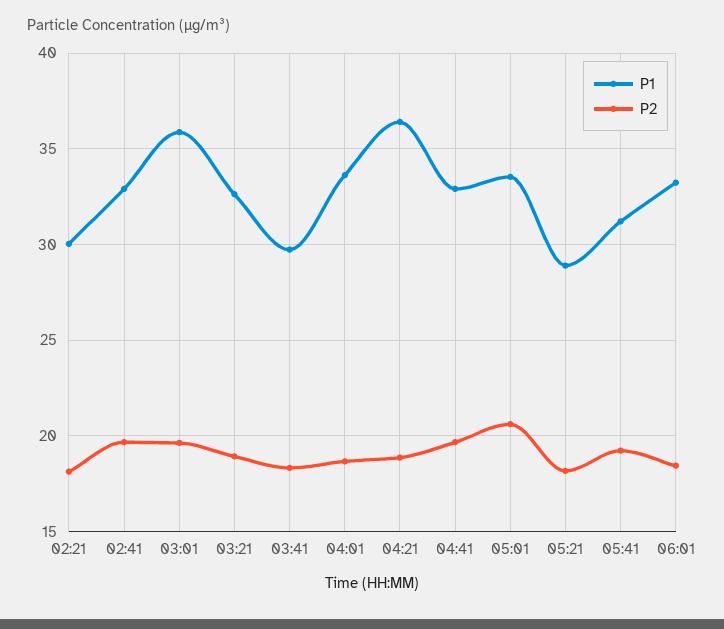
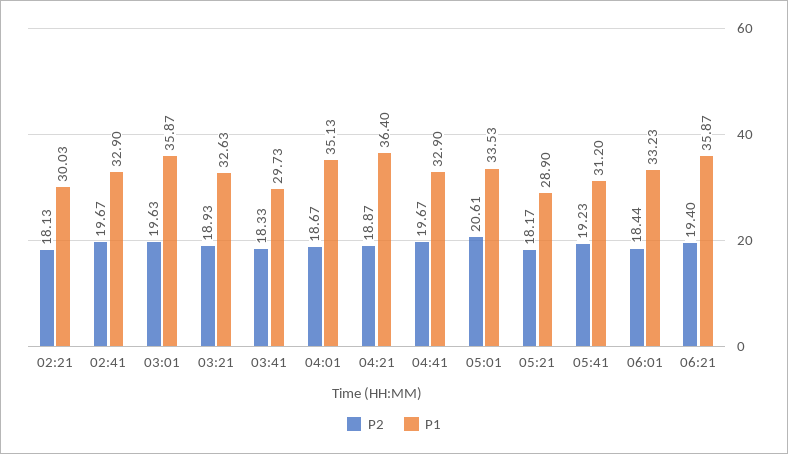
P1, 04:01: 33.5 -> 35.13
P2, 06:21: none -> 19.4
P1, 06:21: none -> 35.87

